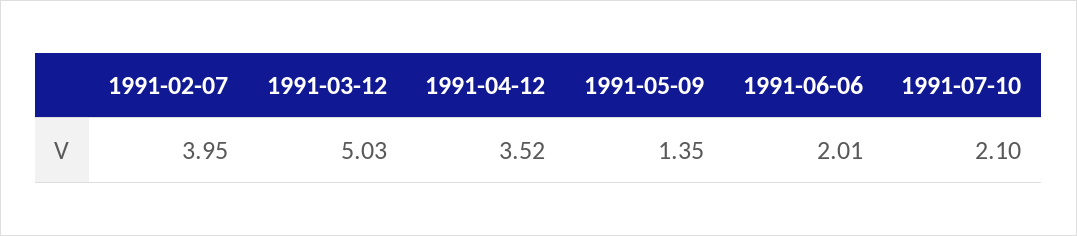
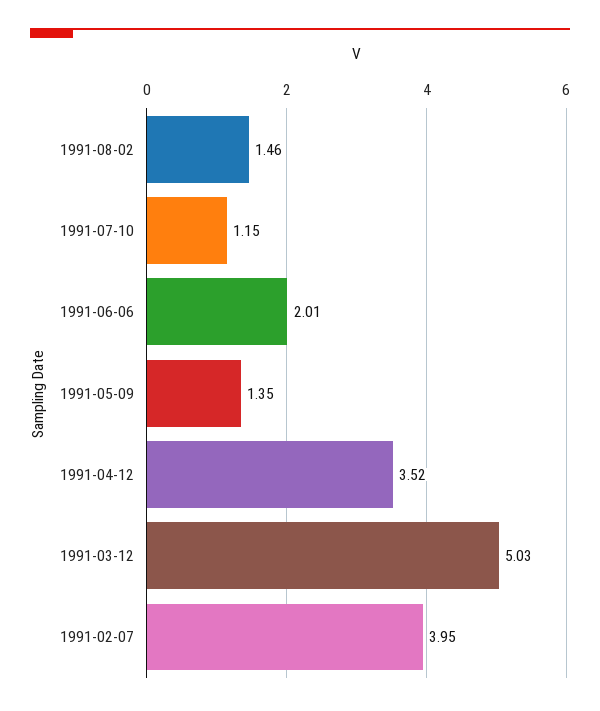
1991-07-10: 2.1 -> 1.15
1991-08-02: none -> 1.46

